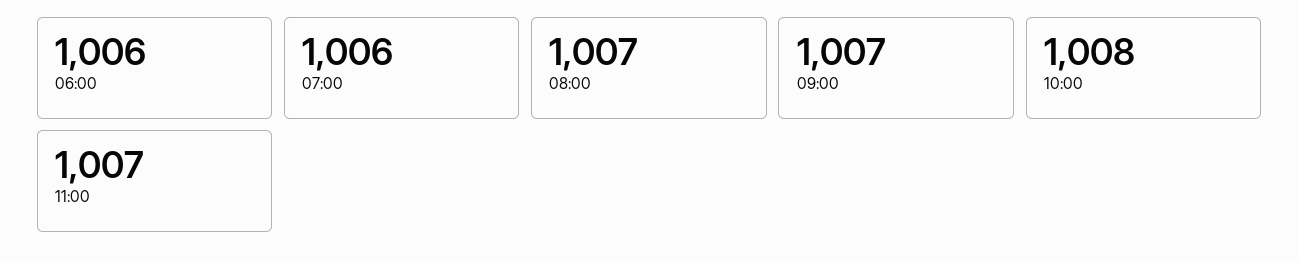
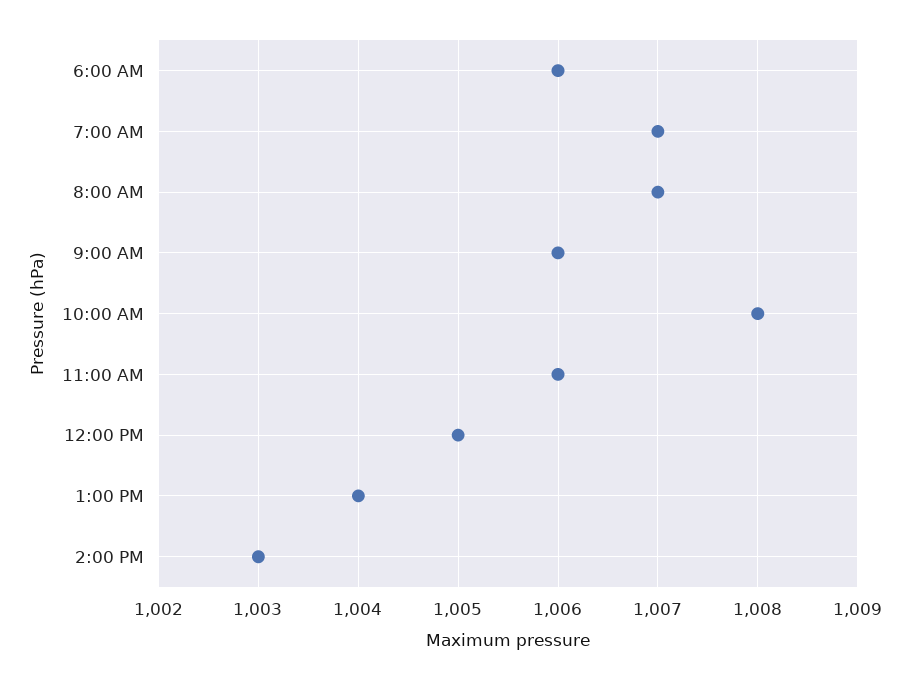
07:00: 1006 -> 1007
09:00: 1007 -> 1006
11:00: 1007 -> 1006
12:00 PM: none -> 1005
1:00 PM: none -> 1004
2:00 PM: none -> 1003

